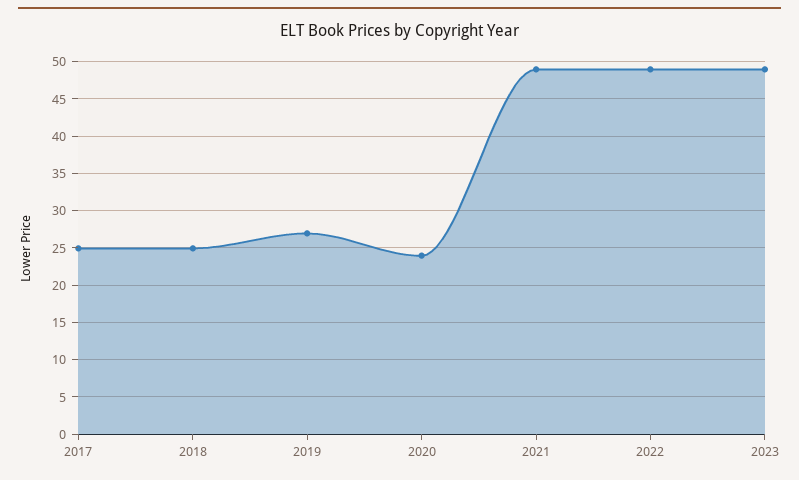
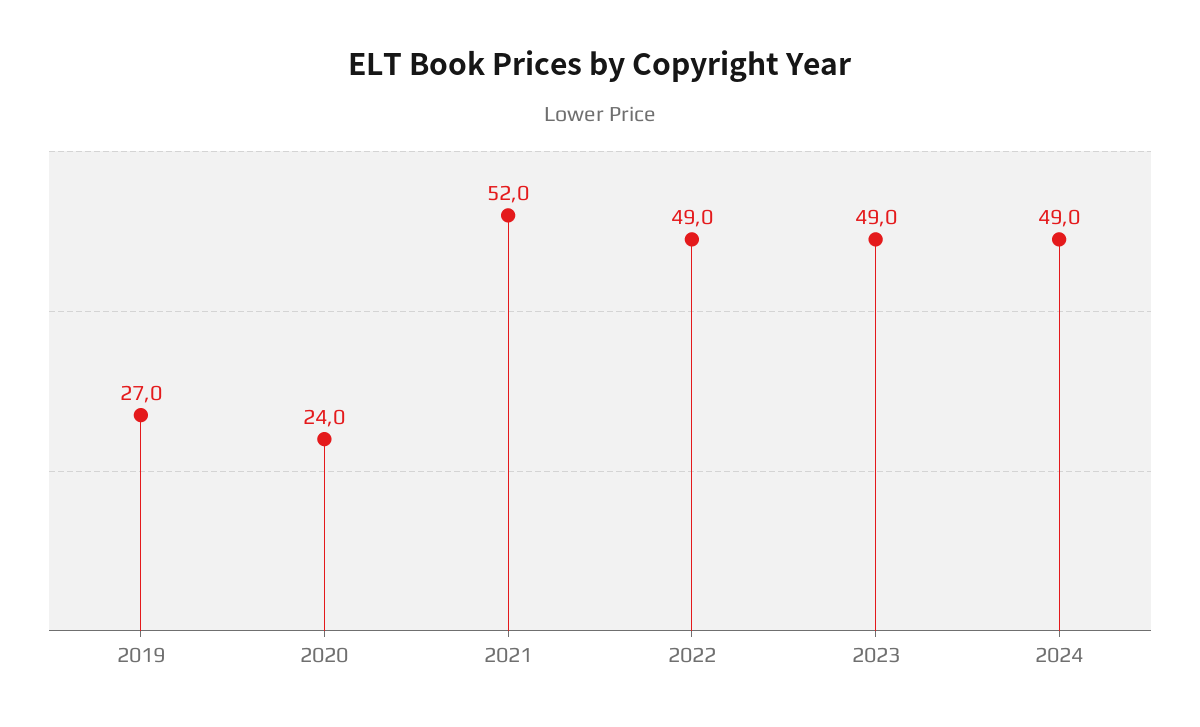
2017: 25 -> none
2018: 25 -> none
2021: 49 -> 52
2024: none -> 49

